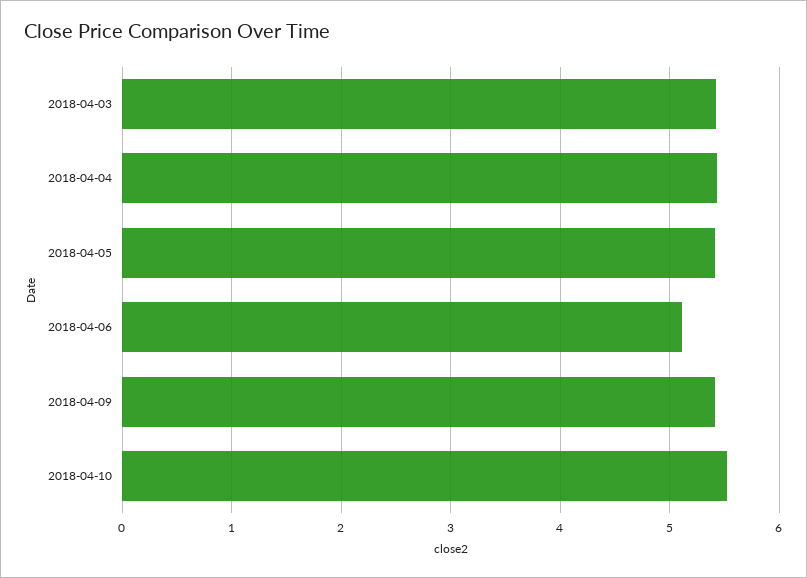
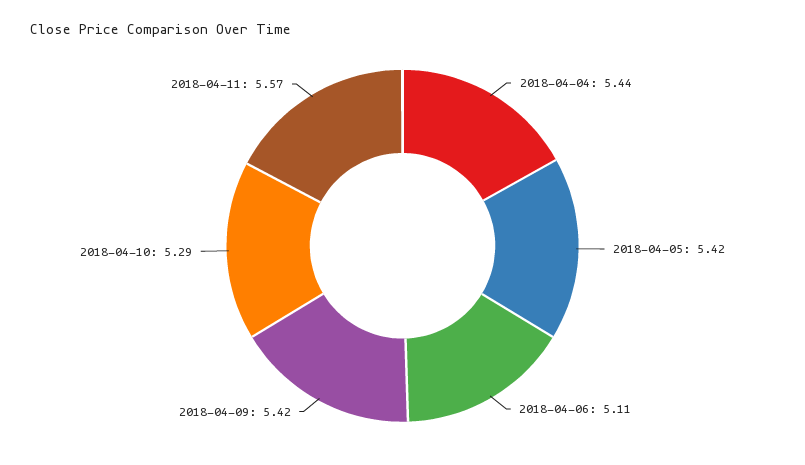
2018-04-03: 5.4 -> none
2018-04-10: 5.5 -> 5.29
2018-04-11: none -> 5.57

